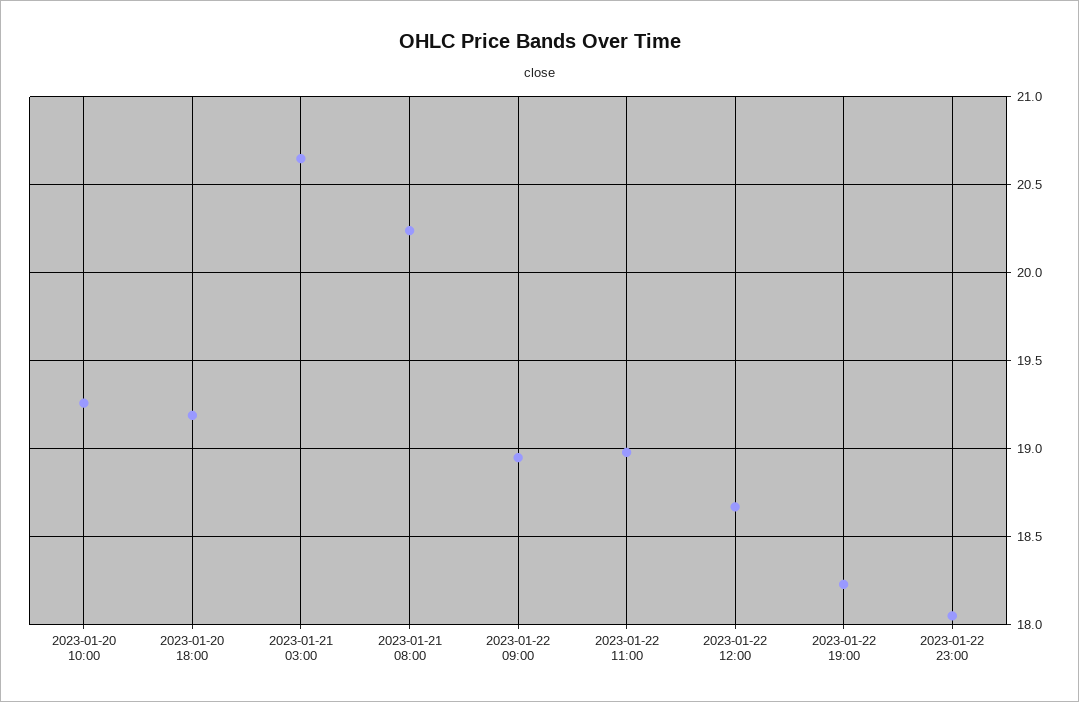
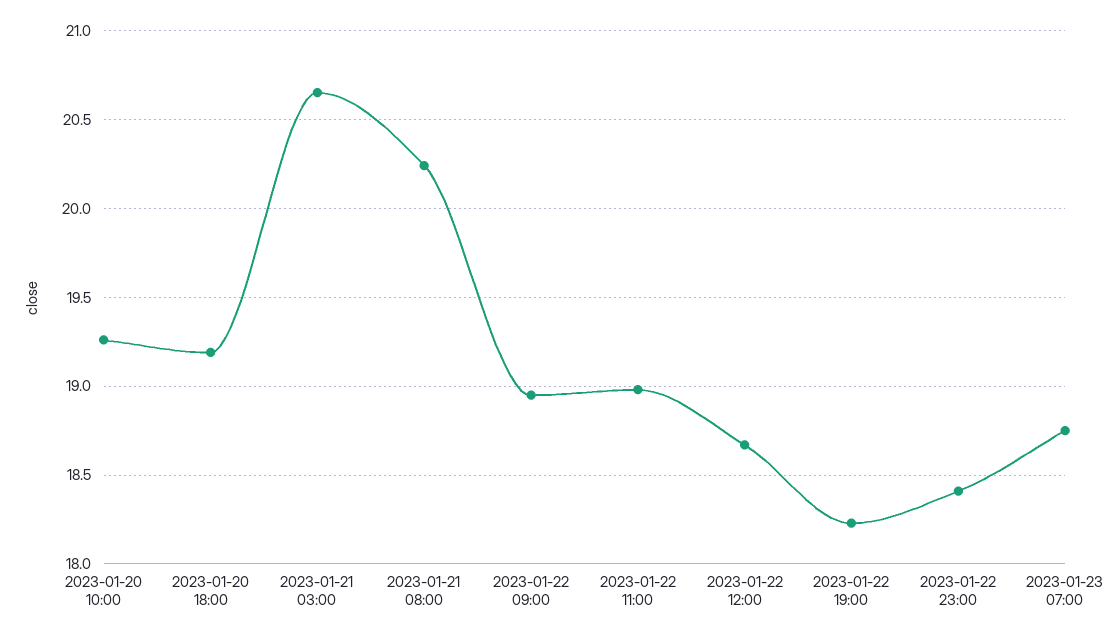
2023-01-22 23:00: 18.05 -> 18.4
2023-01-23 07:00: none -> 18.75

